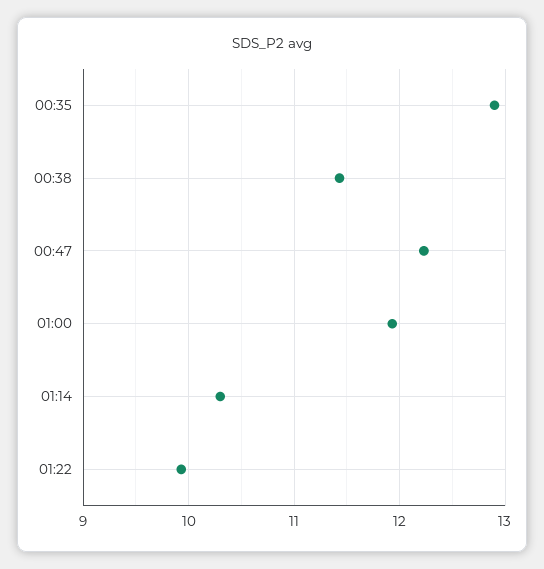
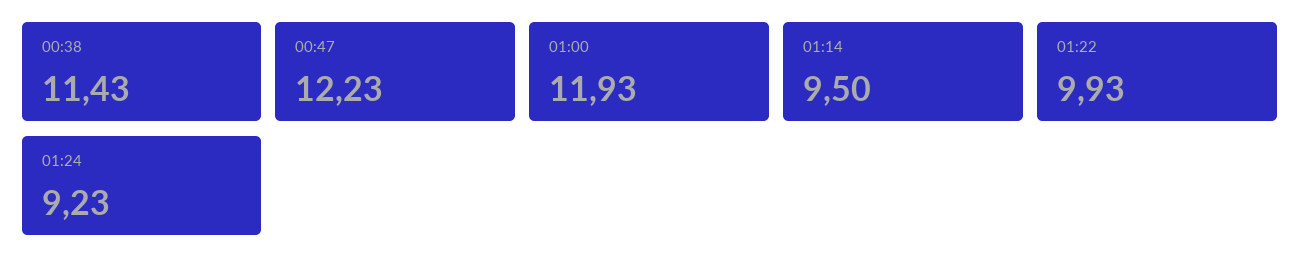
00:35: 12.9 -> none
01:14: 10.3 -> 9.5
01:24: none -> 9.23

